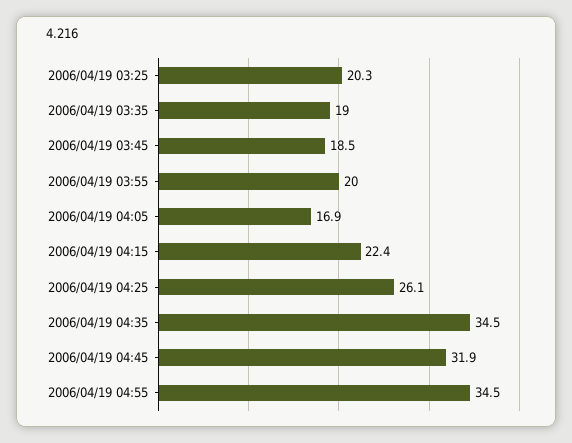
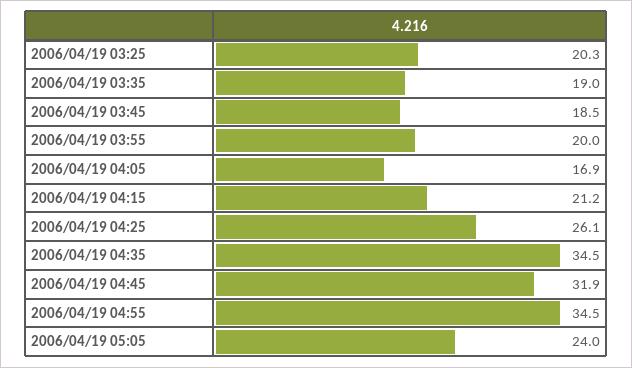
2006/04/19 04:15: 22.4 -> 21.2
2006/04/19 05:05: none -> 24

